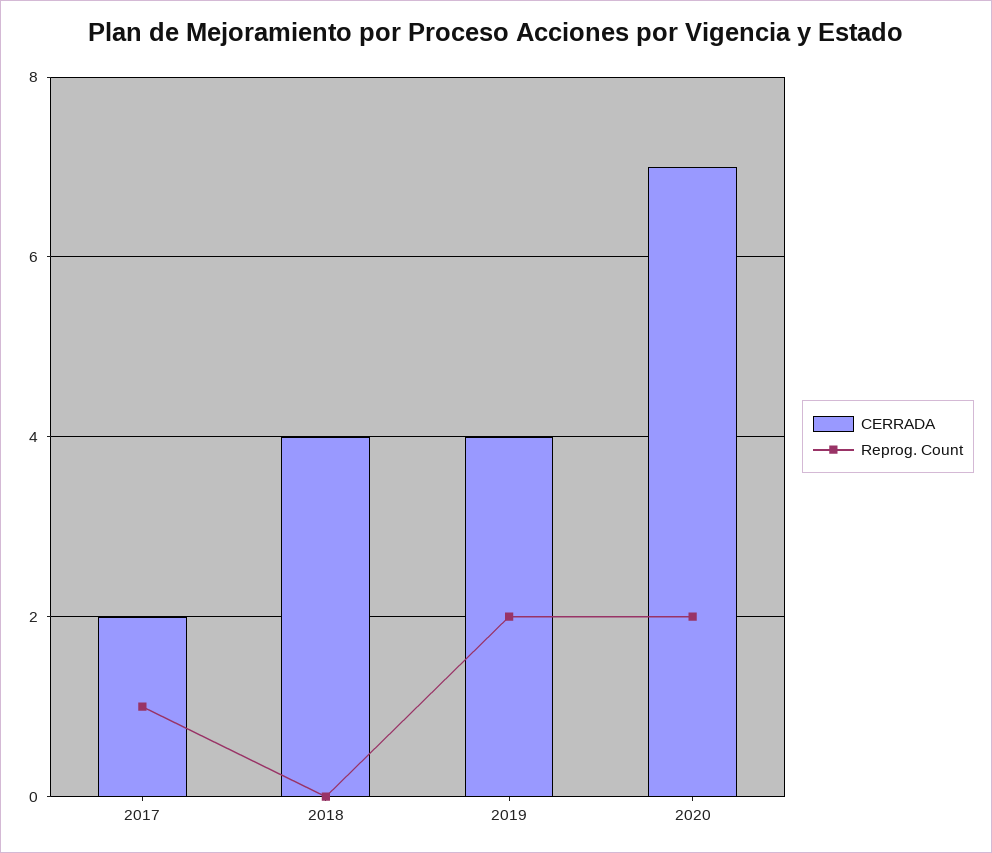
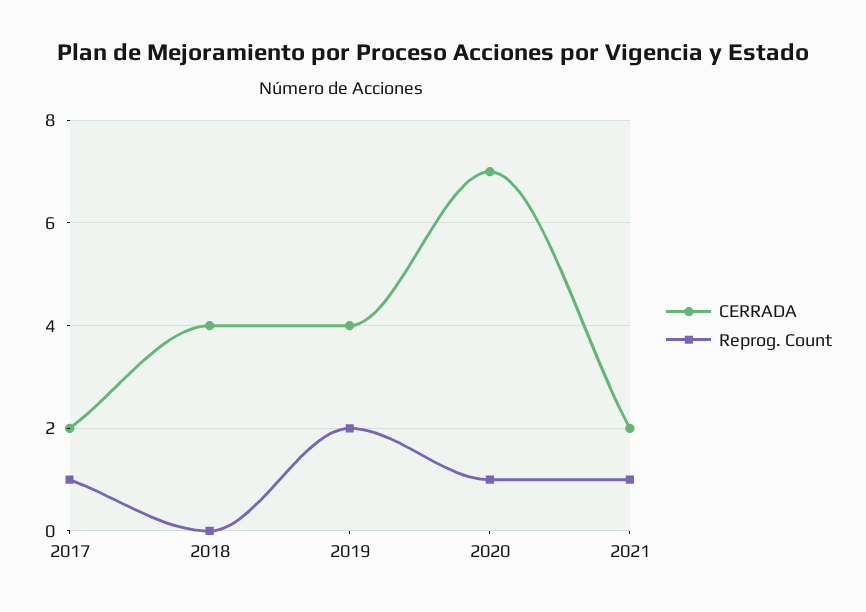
Reprog. Count, 2020: 2 -> 1
CERRADA, 2021: none -> 2
Reprog. Count, 2021: none -> 1

